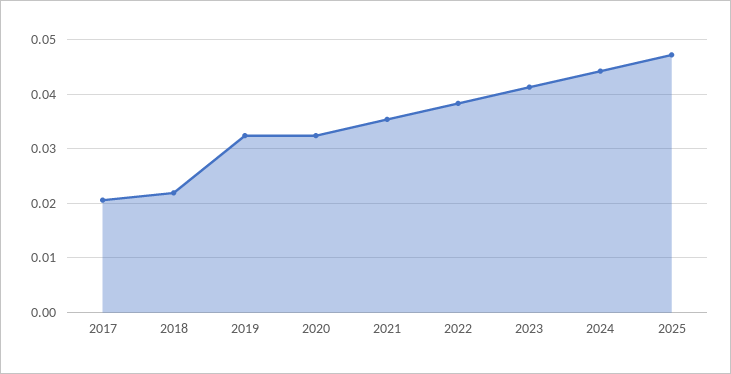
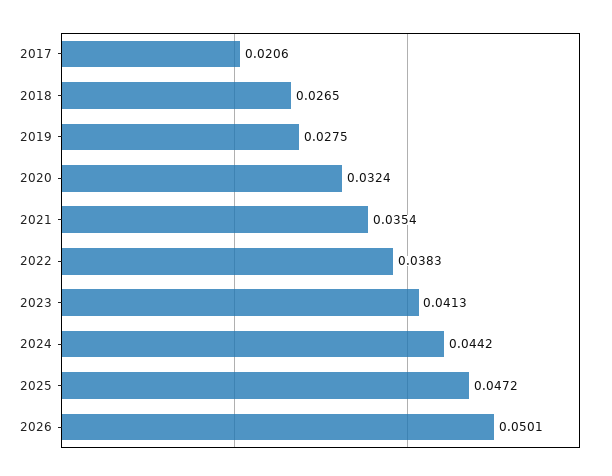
2018: 0.022 -> 0.0265
2019: 0.032 -> 0.0275
2026: none -> 0.0501

